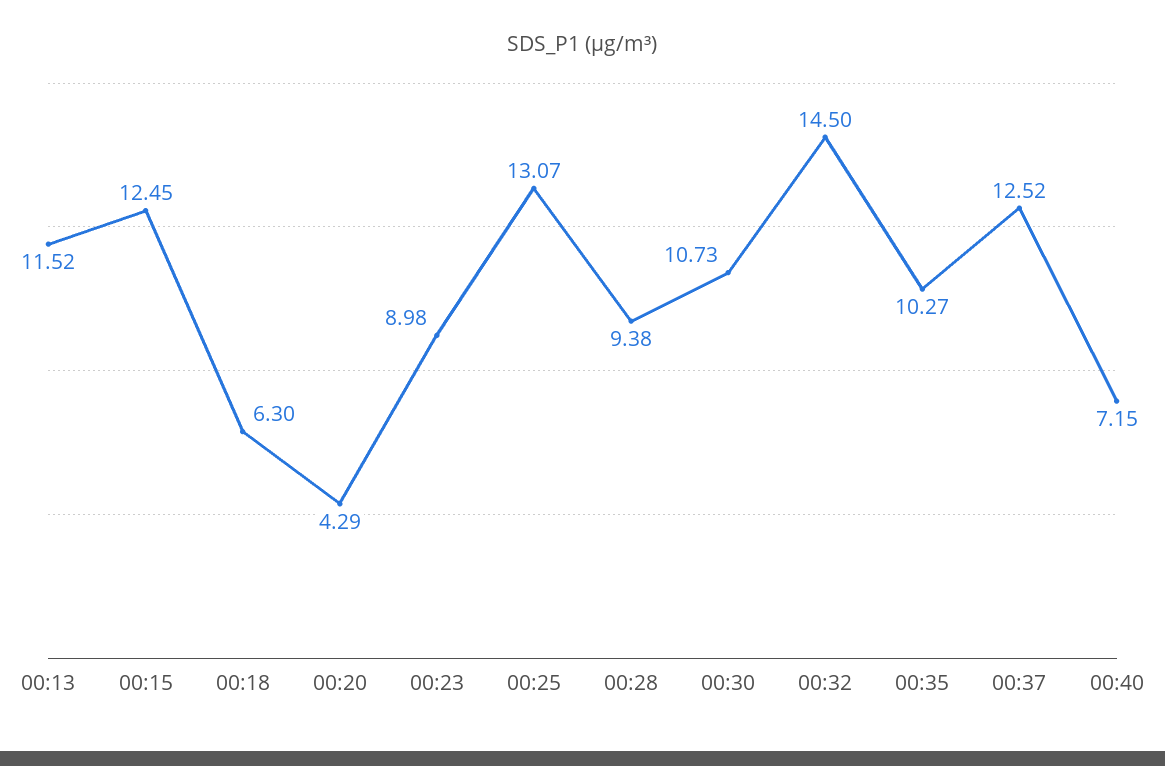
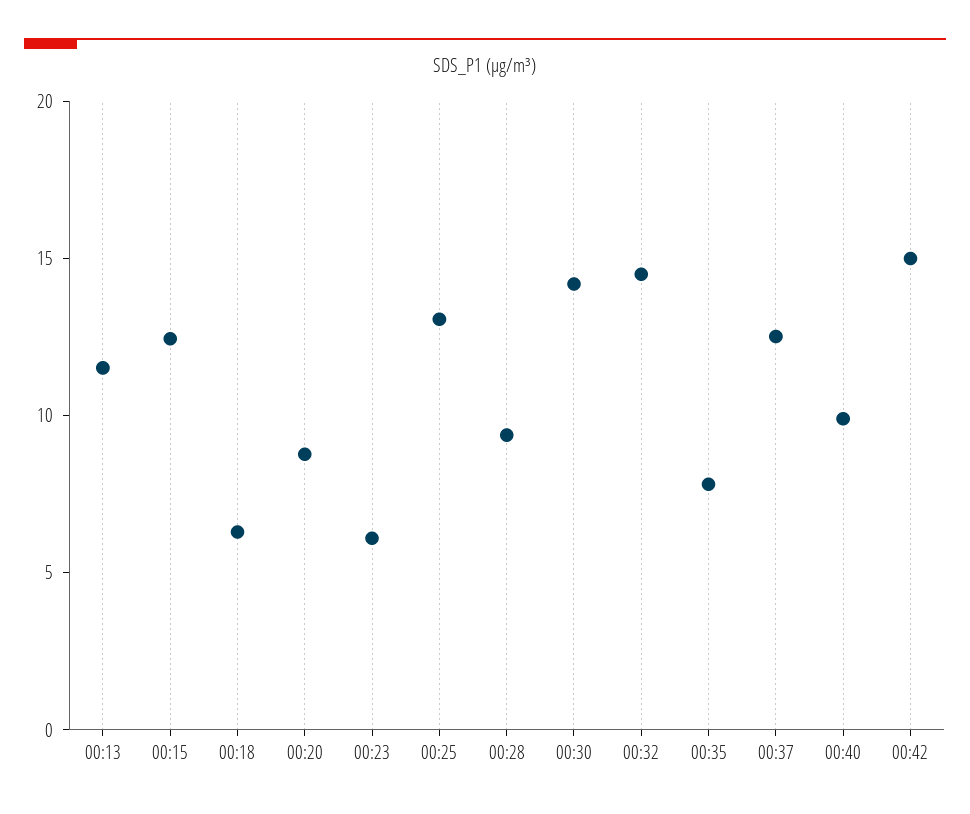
00:20: 4.29 -> 9
00:23: 8.98 -> 6
00:30: 10.73 -> 14
00:35: 10.27 -> 8
00:40: 7.15 -> 10
00:42: none -> 15

